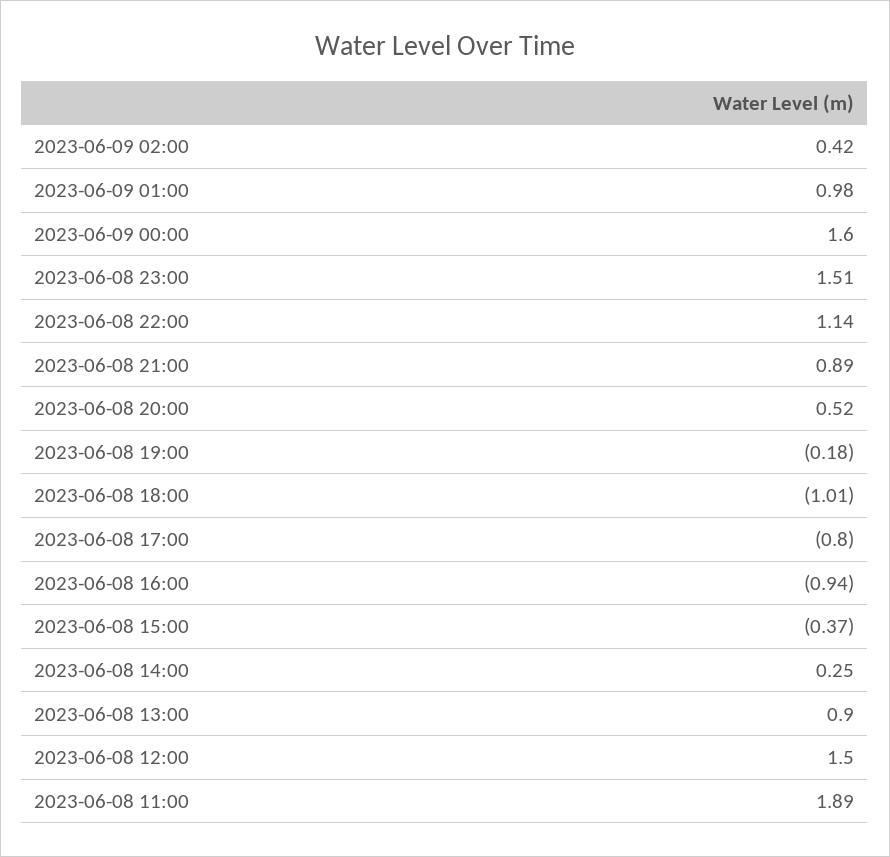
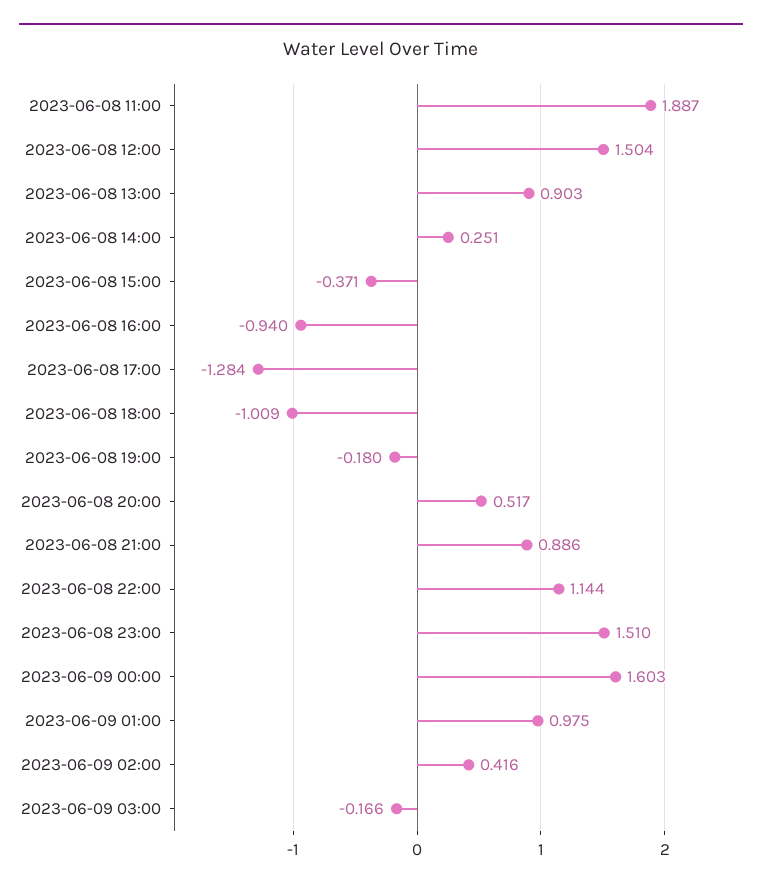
2023-06-08 17:00: -0.8 -> -1.284
2023-06-09 03:00: none -> -0.166

